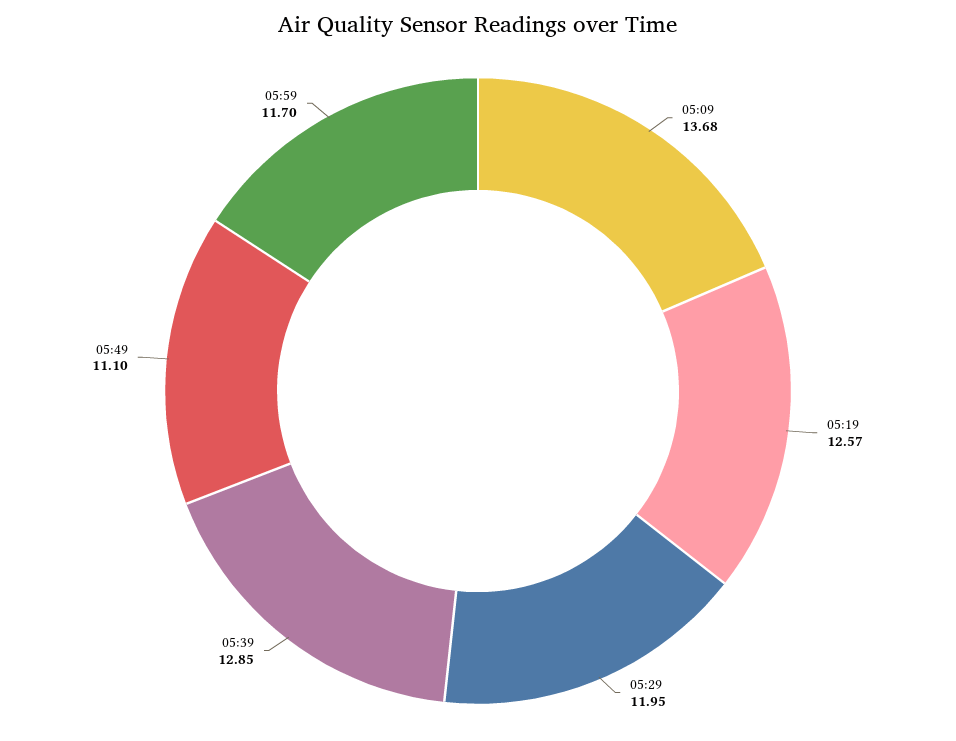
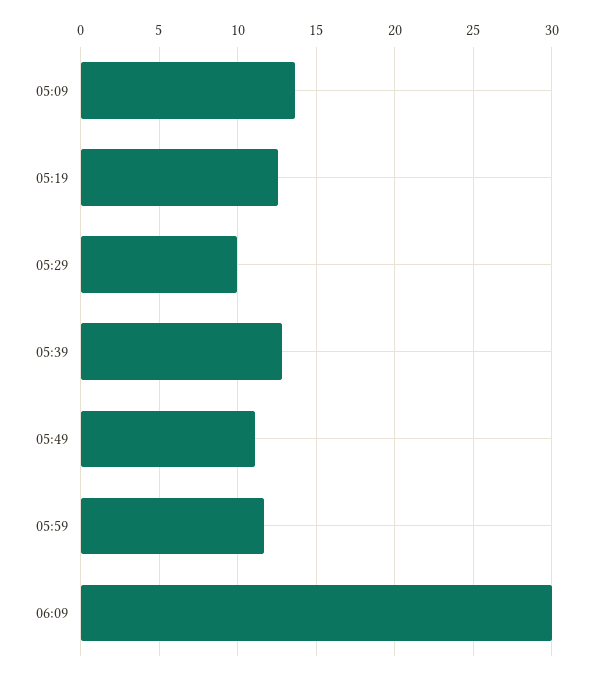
05:29: 11.95 -> 10
06:09: none -> 30

